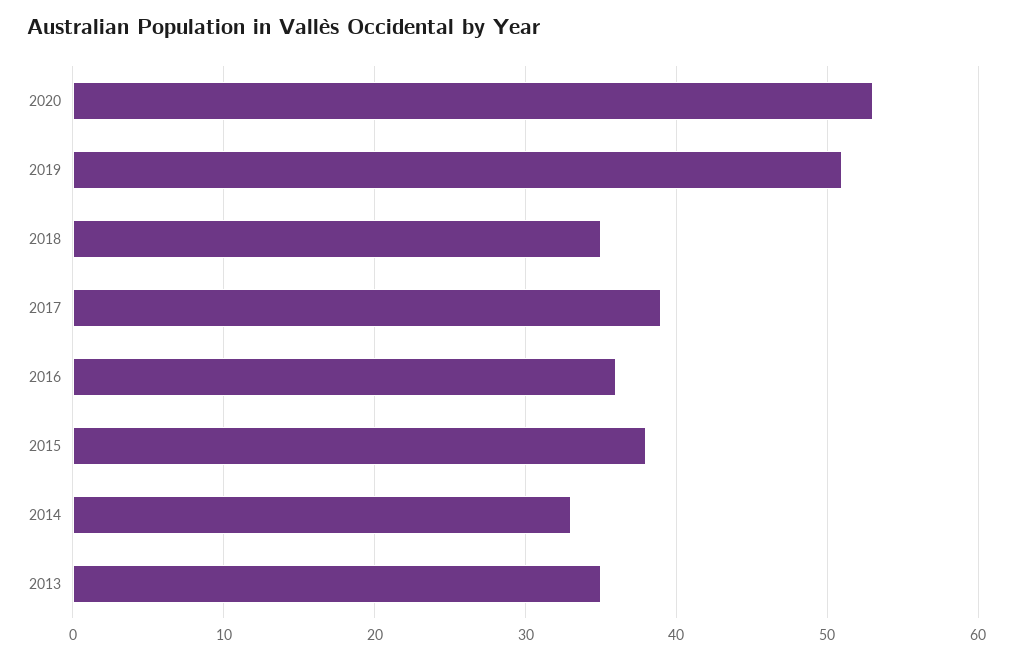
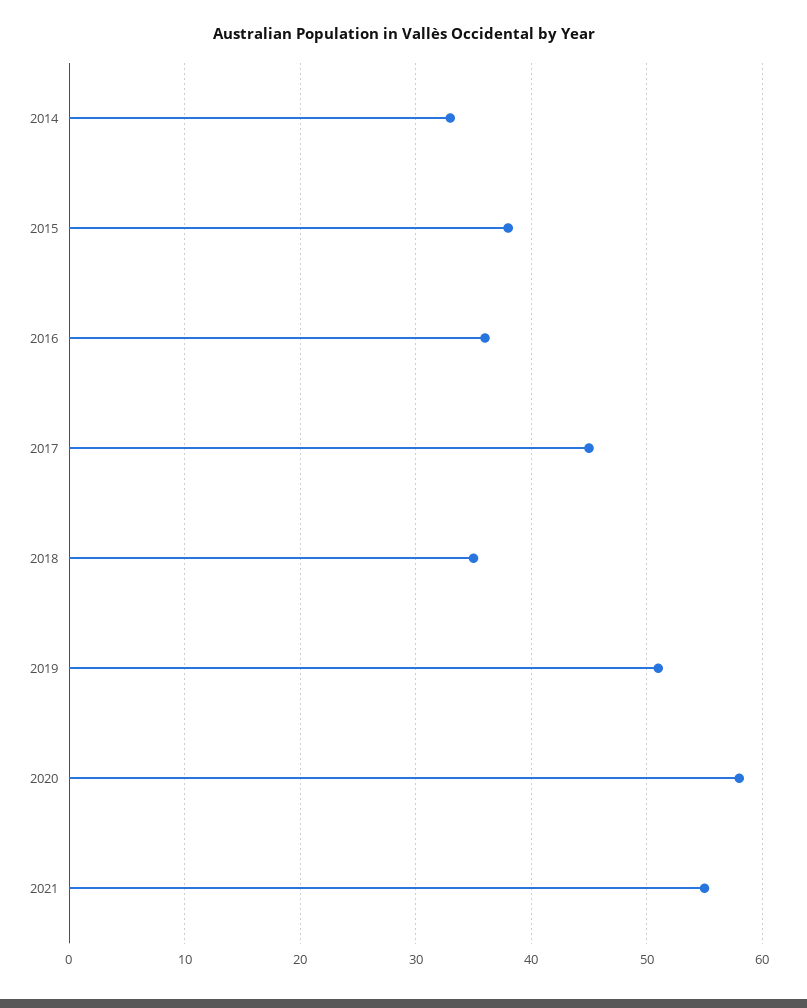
2020: 53 -> 58
2017: 39 -> 45
2013: 35 -> none
2021: none -> 55

